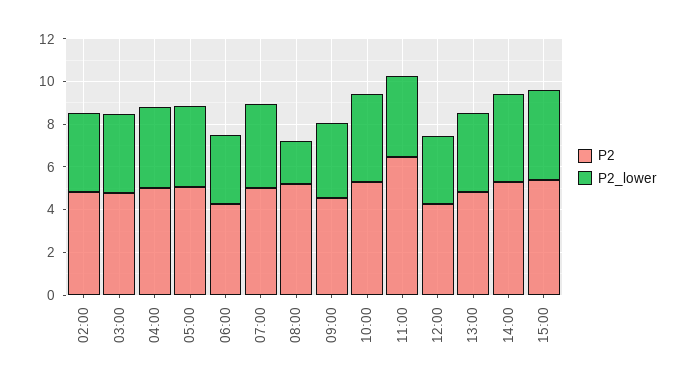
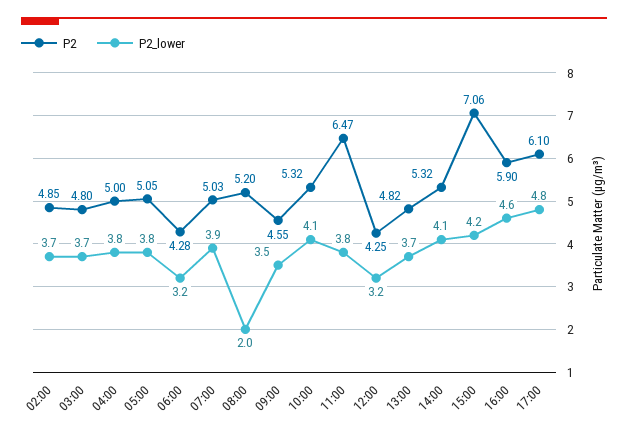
P2, 15:00: 5.5 -> 7.06
P2, 16:00: none -> 5.9
P2_lower, 16:00: none -> 4.6
P2, 17:00: none -> 6.1
P2_lower, 17:00: none -> 4.8

